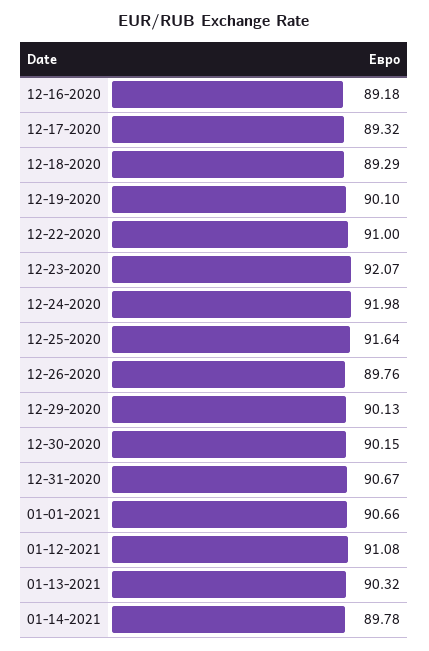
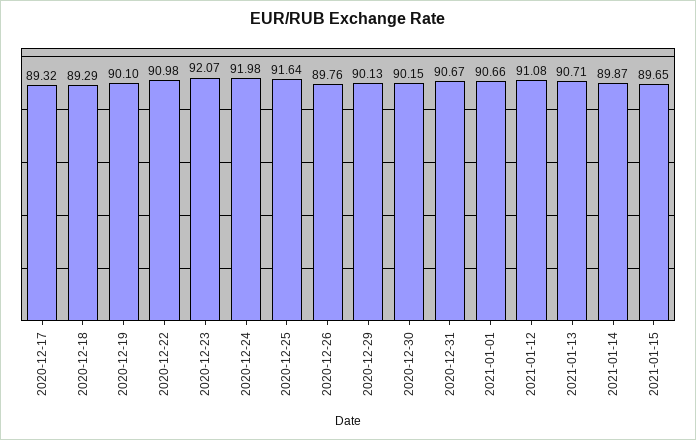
12-16-2020: 89.18 -> none
12-22-2020: 91 -> 90.98
01-13-2021: 90.32 -> 90.71
01-14-2021: 89.78 -> 89.87
2021-01-15: none -> 89.65

